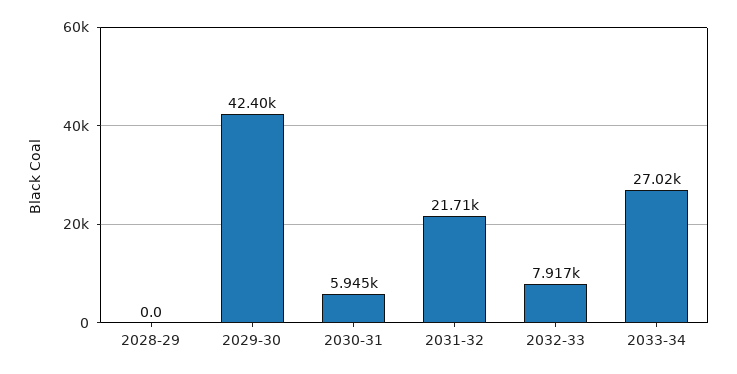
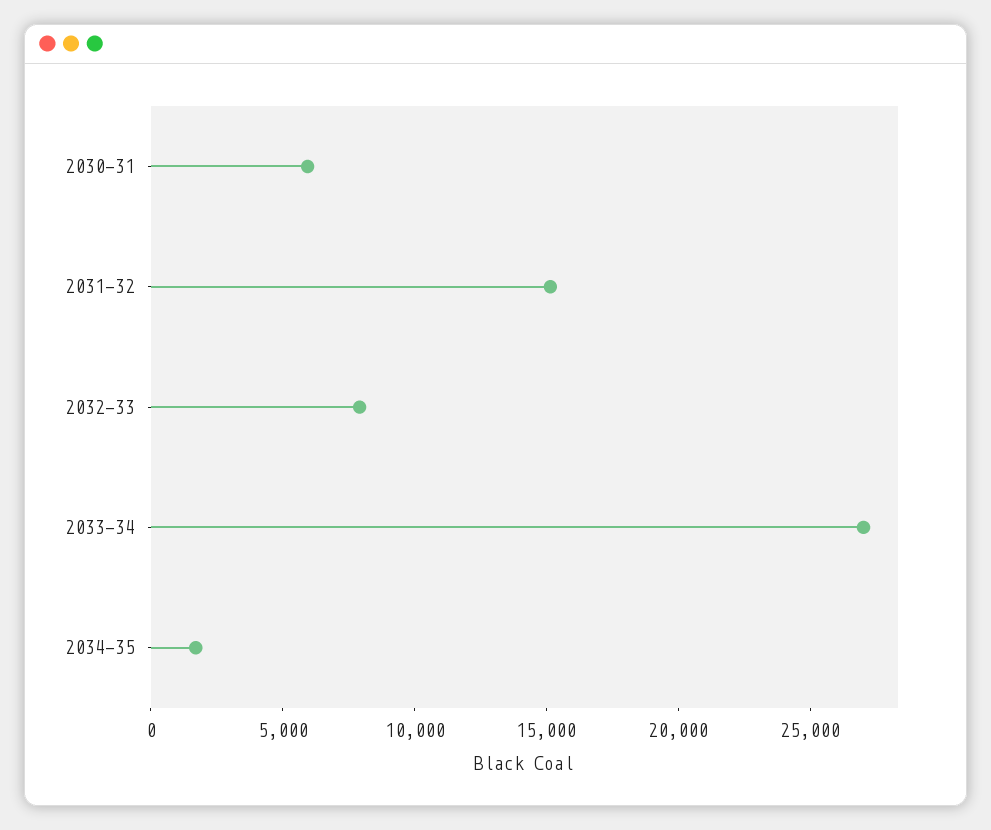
2028-29: 0 -> none
2029-30: 42400 -> none
2031-32: 21710 -> 15000
2034-35: none -> 2000

